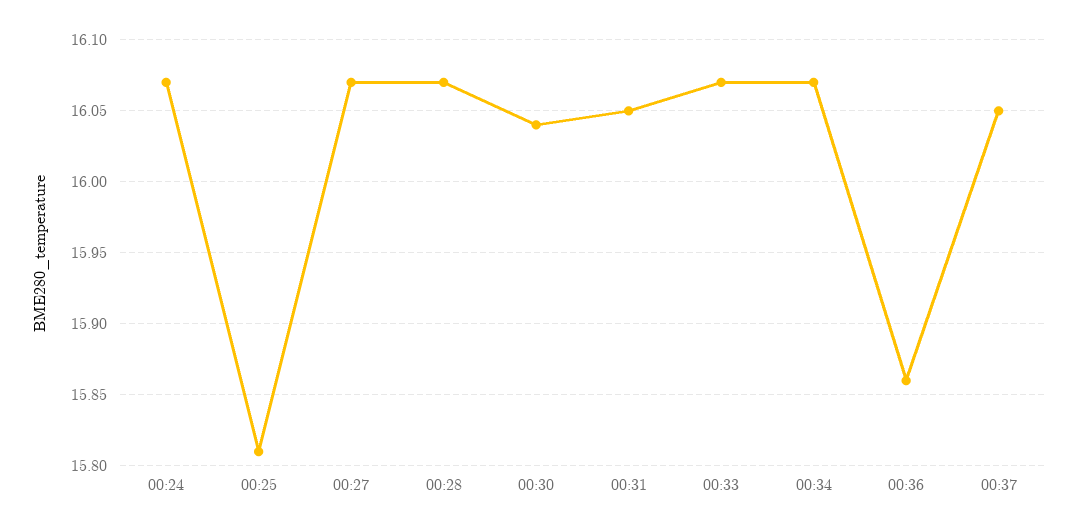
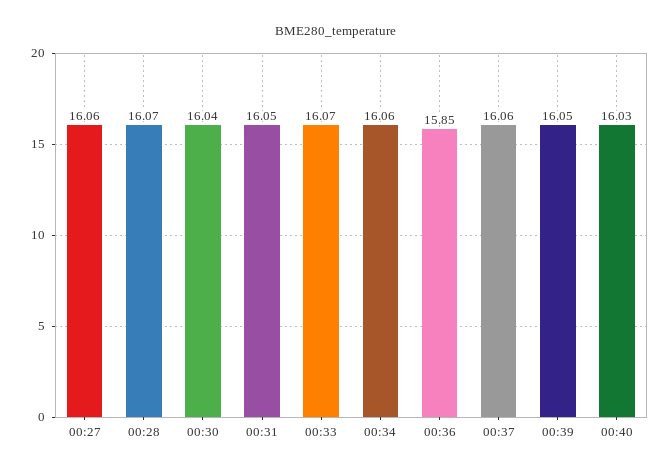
00:24: 16.07 -> none
00:25: 15.81 -> none
00:27: 16.07 -> 16.06
00:34: 16.07 -> 16.06
00:36: 15.86 -> 15.85
00:37: 16.05 -> 16.06
00:39: none -> 16.05
00:40: none -> 16.03

